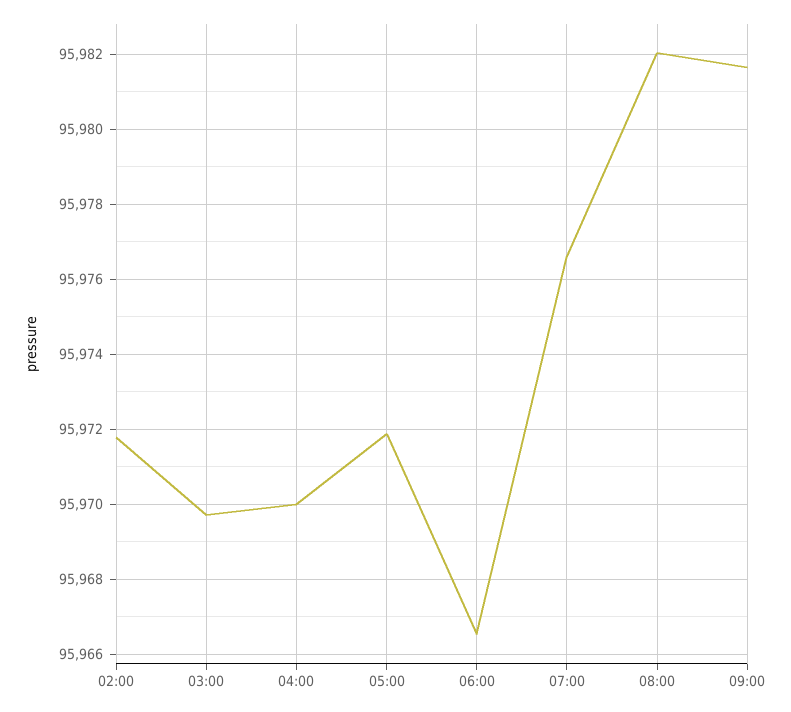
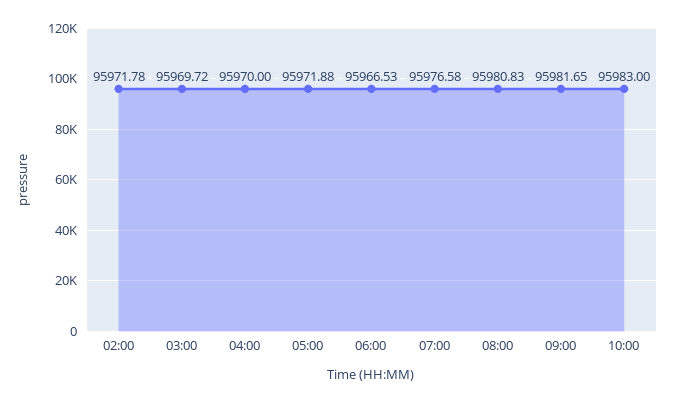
08:00: 95982 -> 95980.83
10:00: none -> 95983

